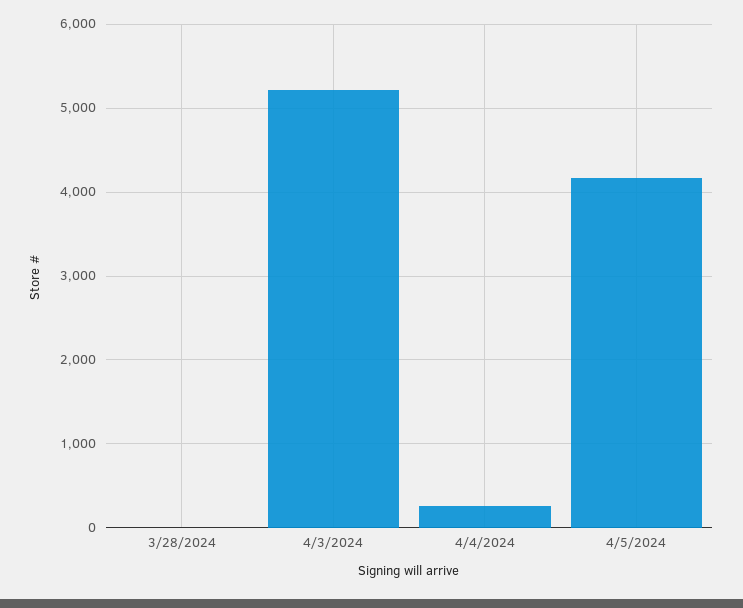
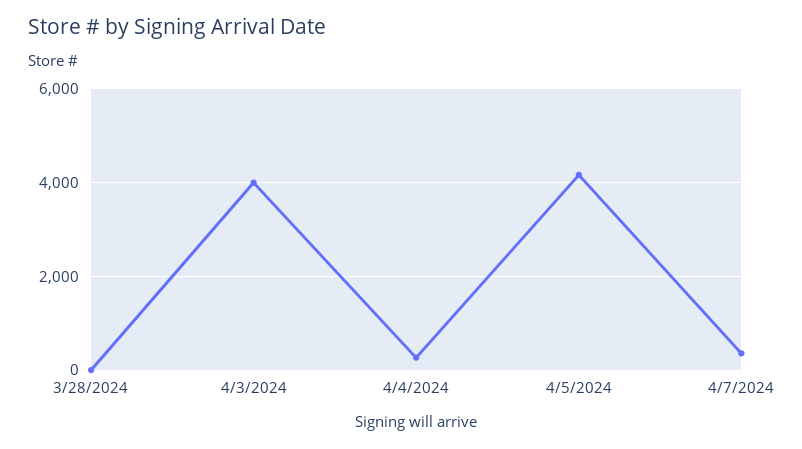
4/3/2024: 5200 -> 4000
4/7/2024: none -> 400

